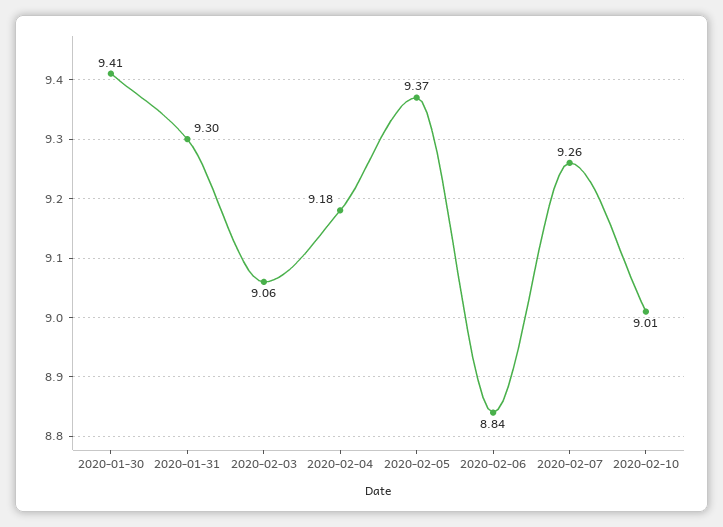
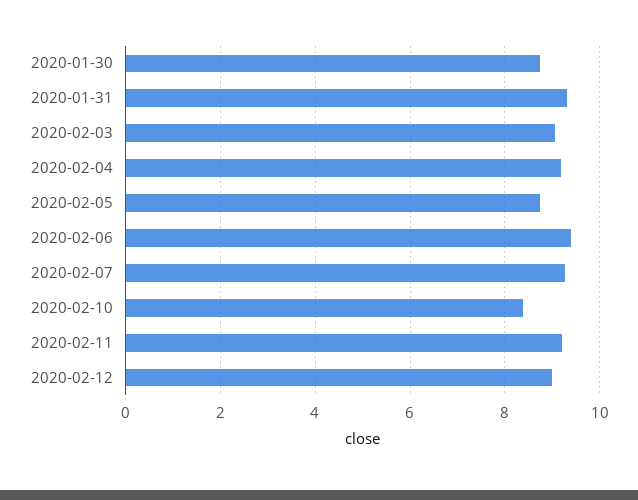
2020-01-30: 9.41 -> 8.8
2020-02-05: 9.37 -> 8.8
2020-02-06: 8.84 -> 9.4
2020-02-10: 9.01 -> 8.4
2020-02-11: none -> 9.2
2020-02-12: none -> 9

